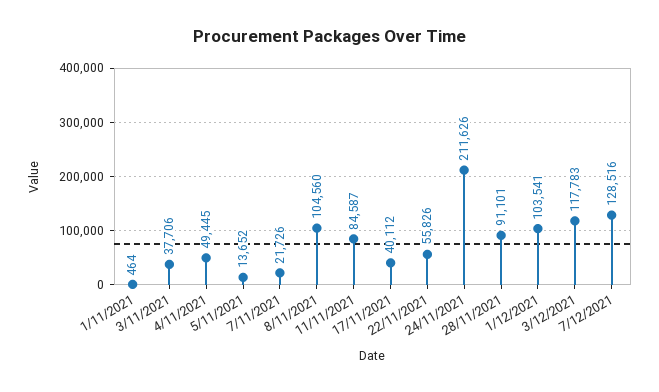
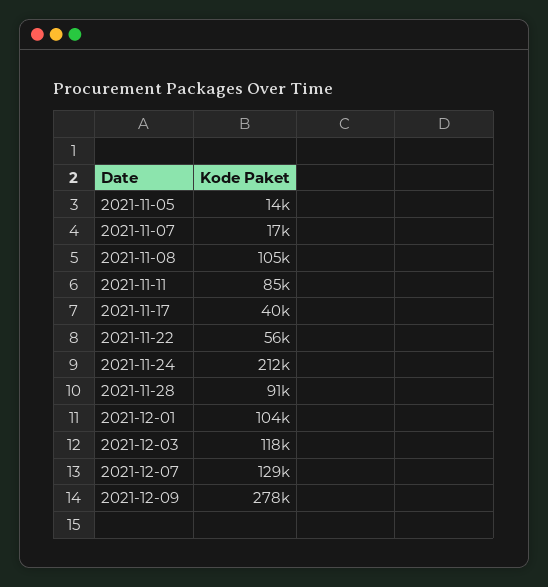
1/11/2021: 464 -> none
3/11/2021: 37706 -> none
4/11/2021: 49445 -> none
7/11/2021: 21726 -> 17000
2021-12-09: none -> 278000

